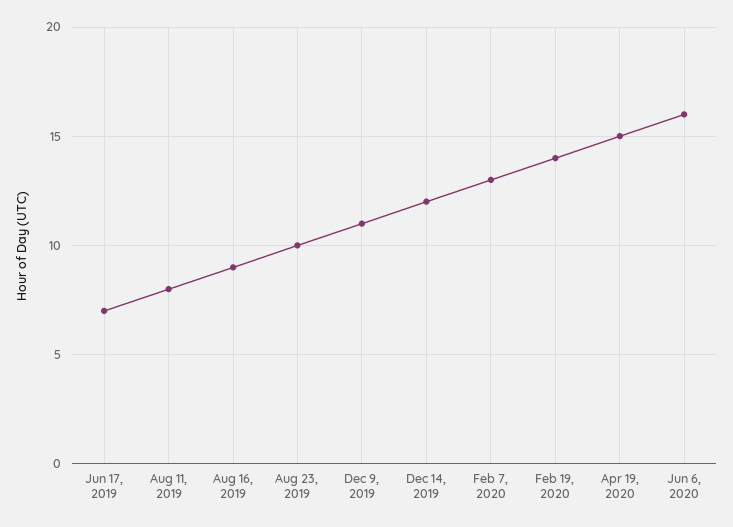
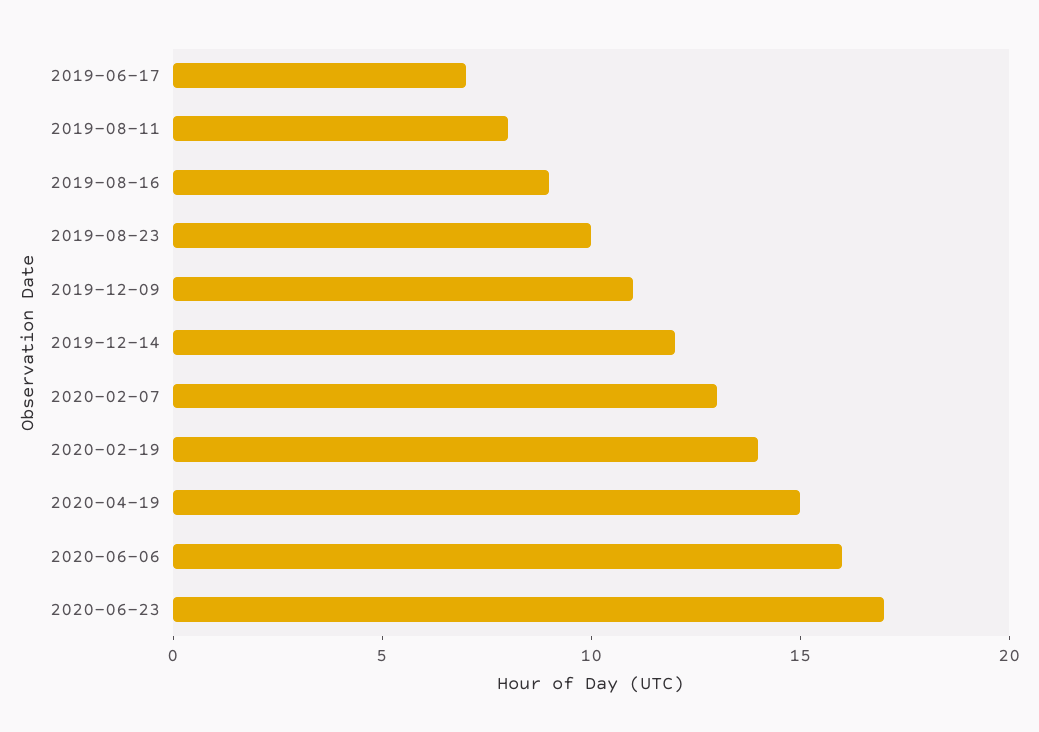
2020-06-23: none -> 17

